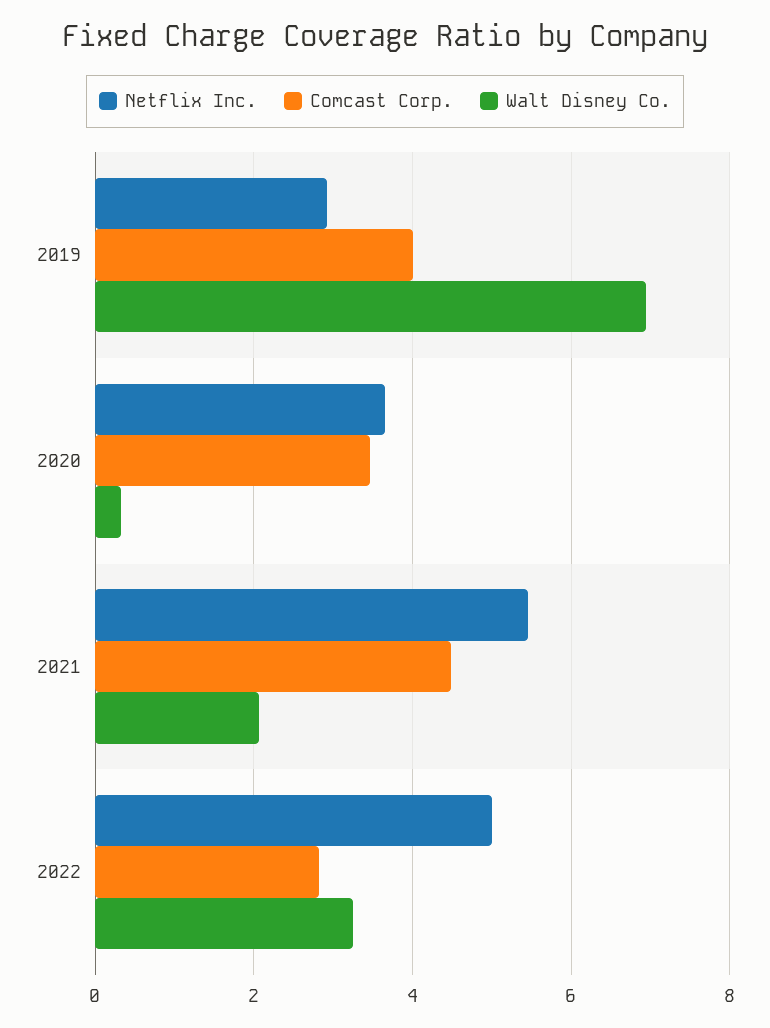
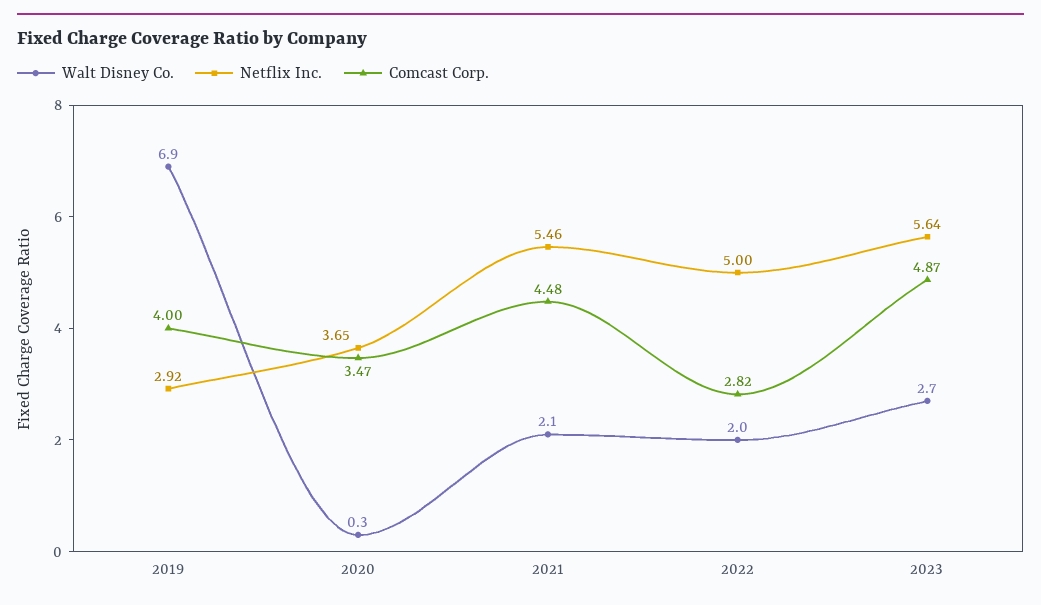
Walt Disney Co., 2022: 3.2 -> 2
Walt Disney Co., 2023: none -> 2.7
Netflix Inc., 2023: none -> 5.64
Comcast Corp., 2023: none -> 4.87

